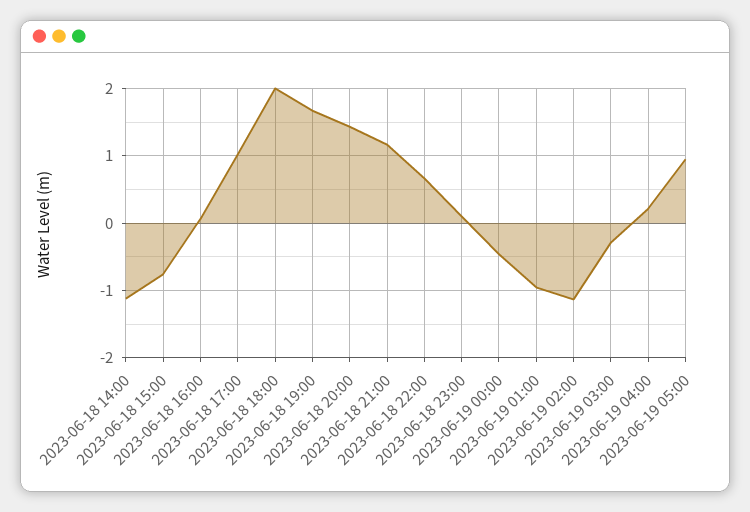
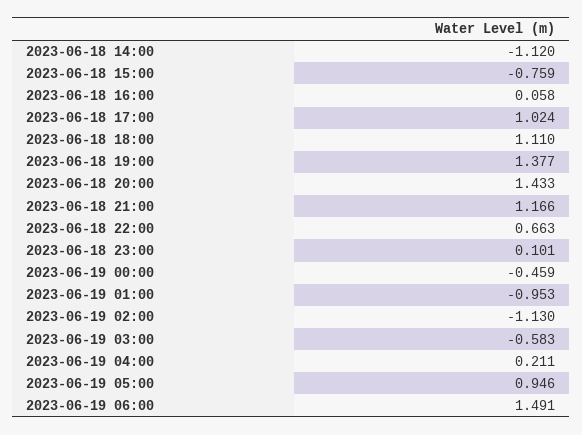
2023-06-18 18:00: 2 -> 1.11
2023-06-18 19:00: 1.7 -> 1.377
2023-06-19 03:00: -0.3 -> -0.583
2023-06-19 06:00: none -> 1.491

